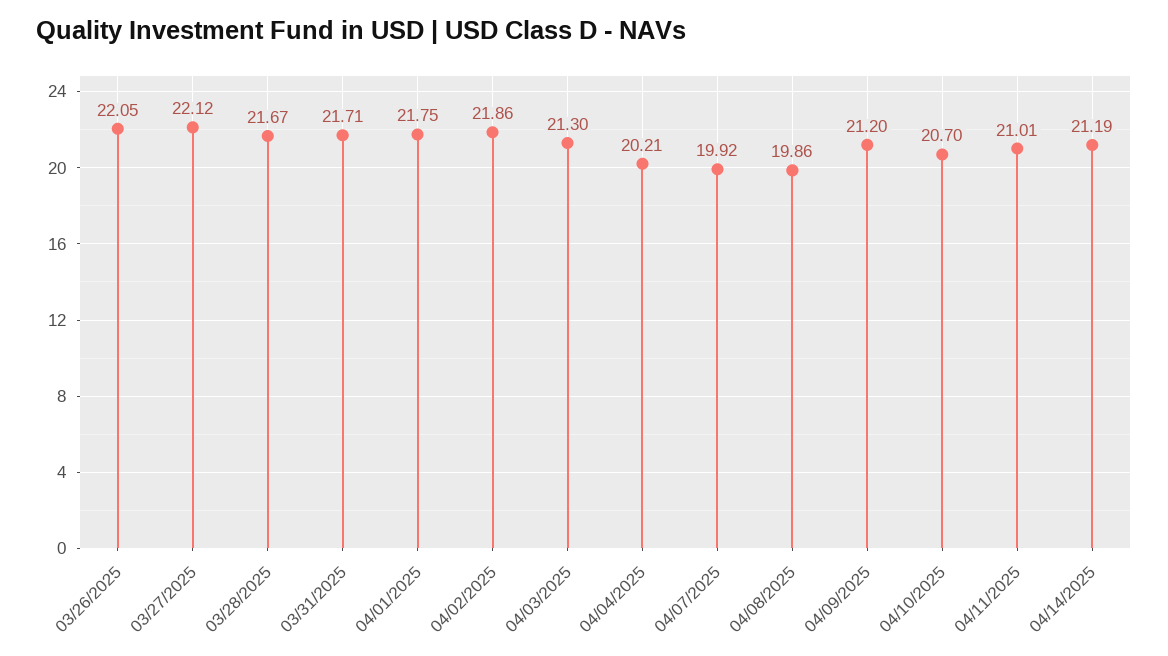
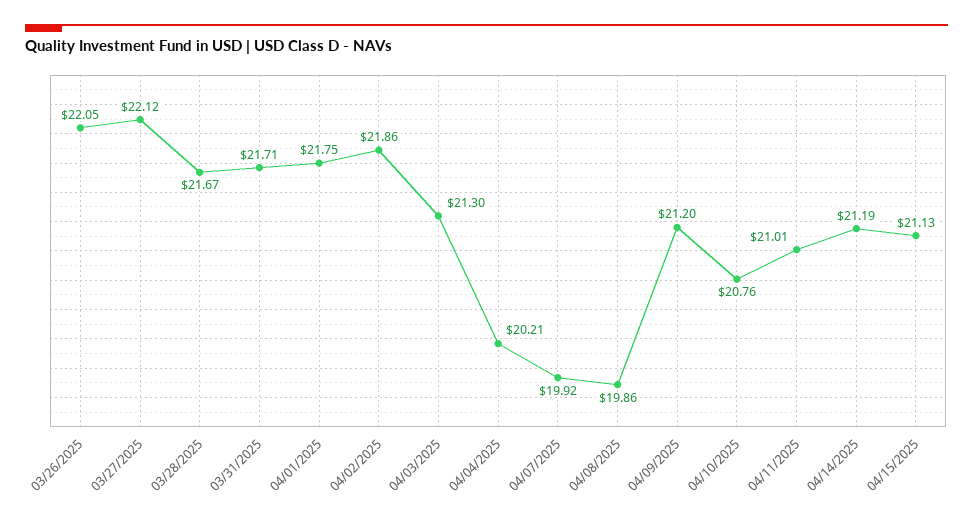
04/10/2025: 20.7 -> 20.76
04/15/2025: none -> 21.13

